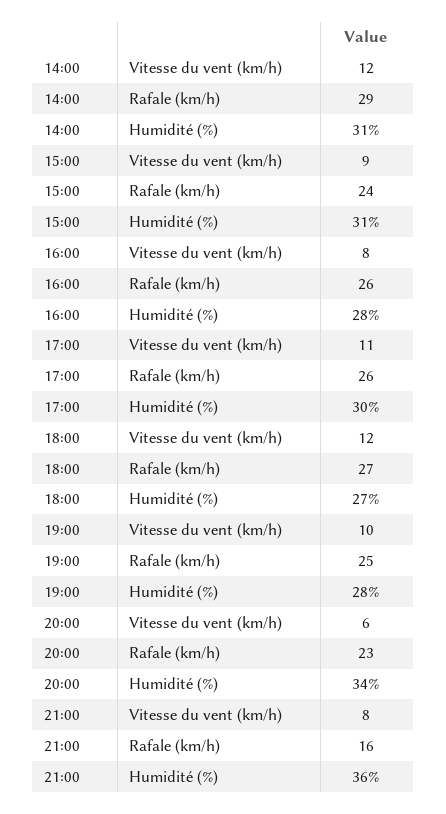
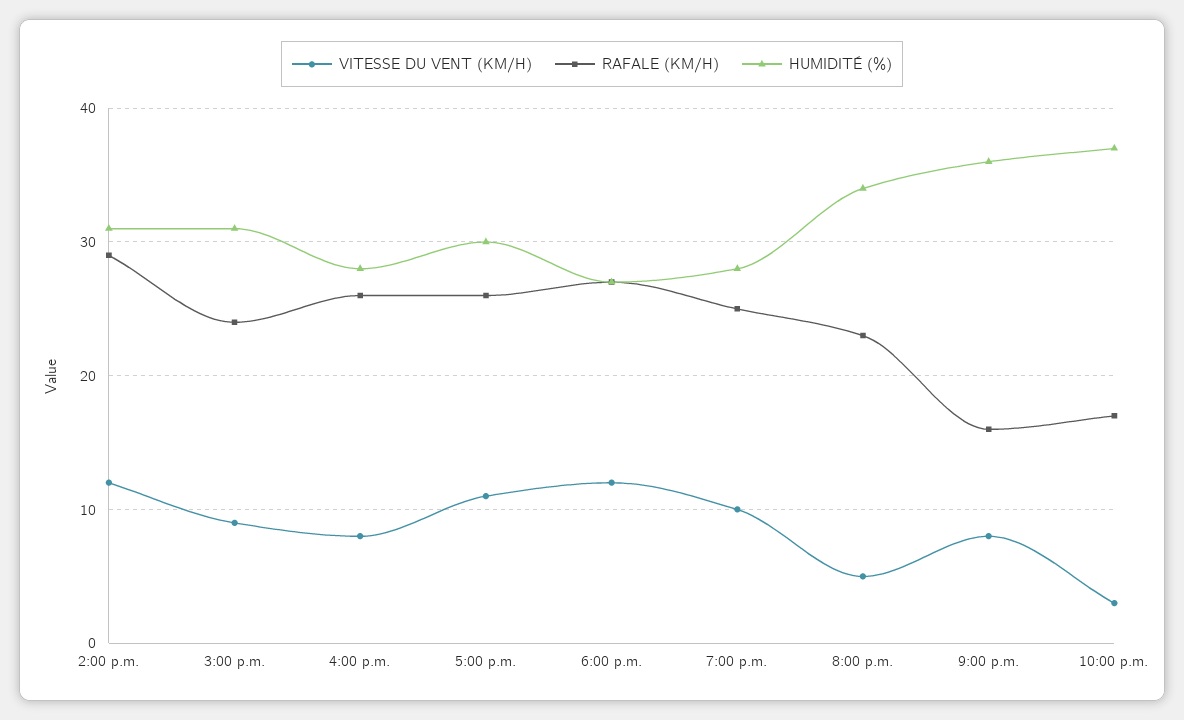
Vitesse du vent (km/h), 20:00: 6 -> 5
Vitesse du vent (km/h), 10:00 p.m.: none -> 3
Rafale (km/h), 10:00 p.m.: none -> 17
Humidité (%), 10:00 p.m.: none -> 37

